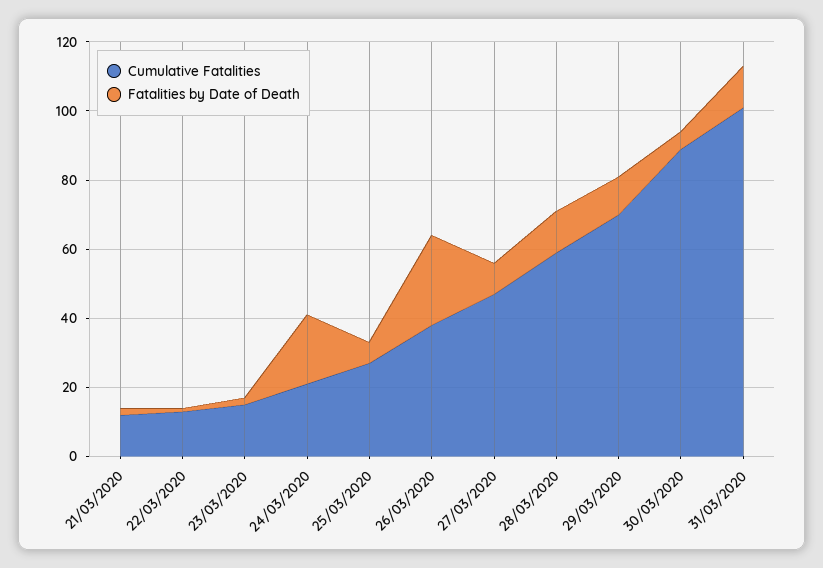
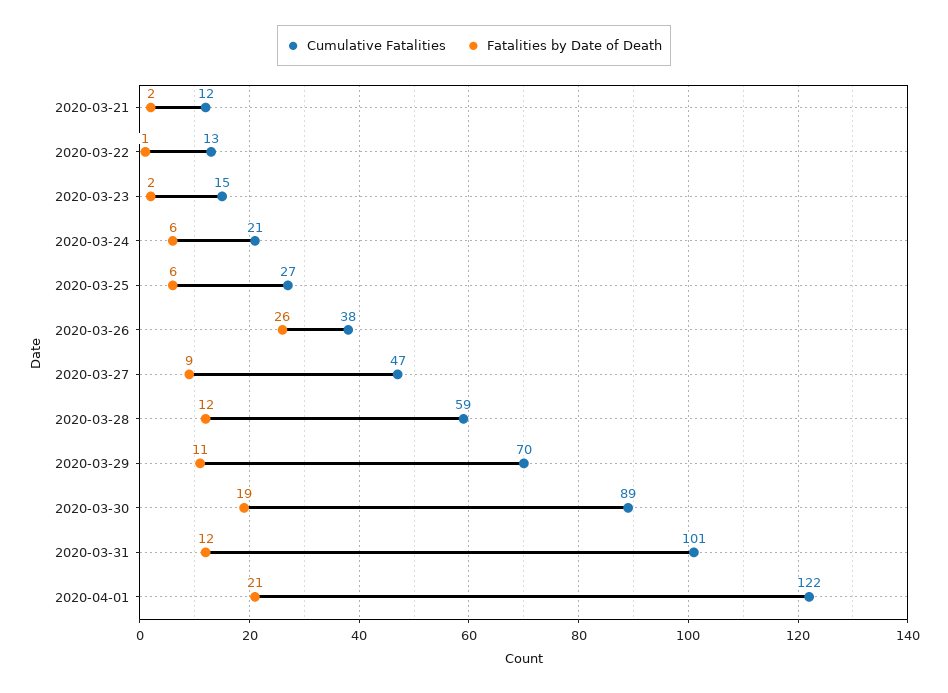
Fatalities by Date of Death, 24/03/2020: 20 -> 6
Fatalities by Date of Death, 30/03/2020: 5 -> 19
Cumulative Fatalities, 2020-04-01: none -> 122
Fatalities by Date of Death, 2020-04-01: none -> 21

